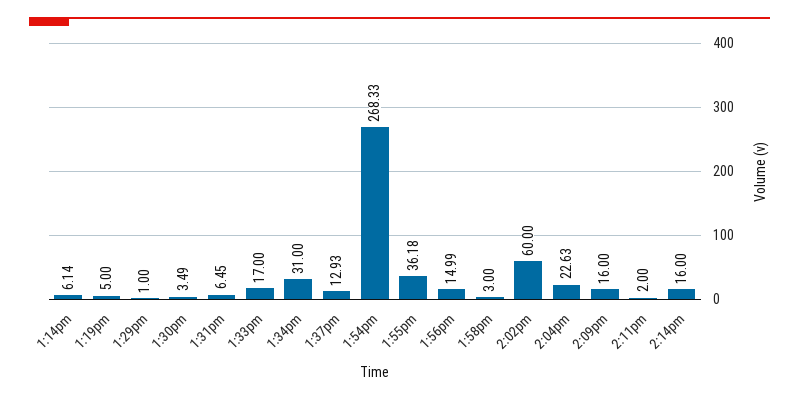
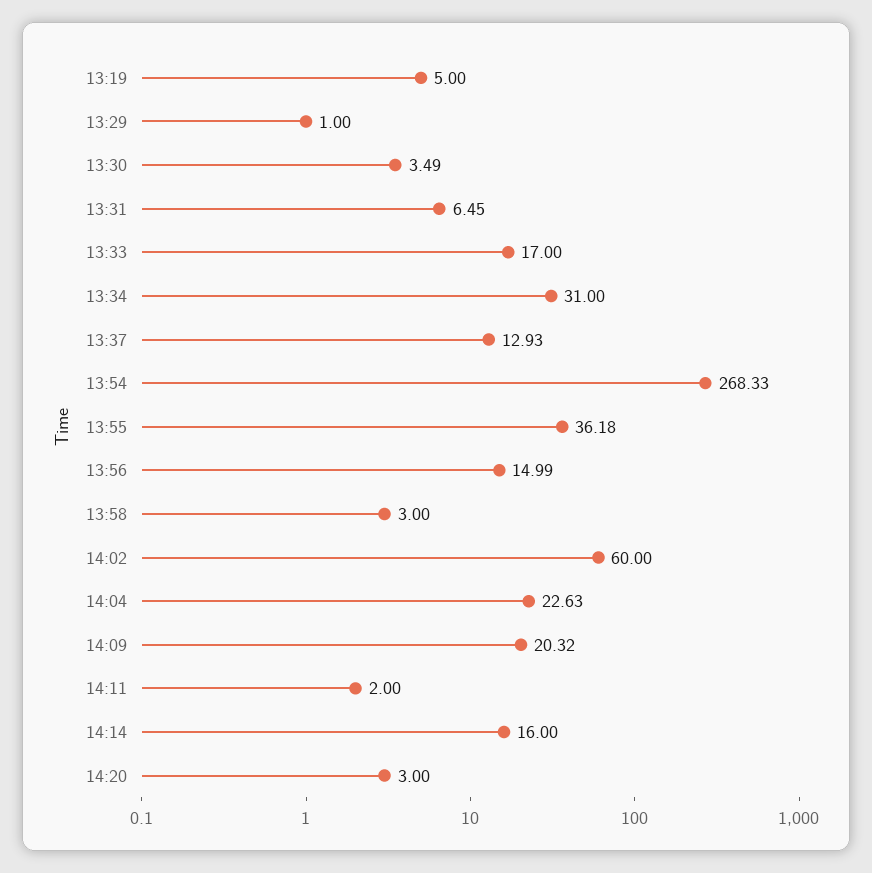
1:14pm: 6.14 -> none
2:09pm: 16 -> 20.32
14:20: none -> 3

